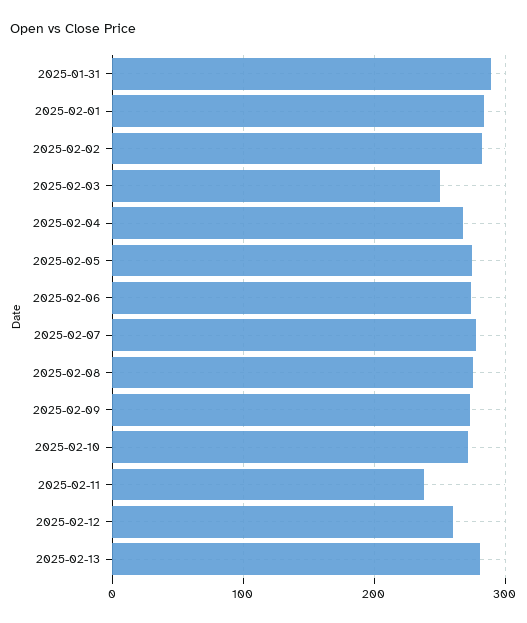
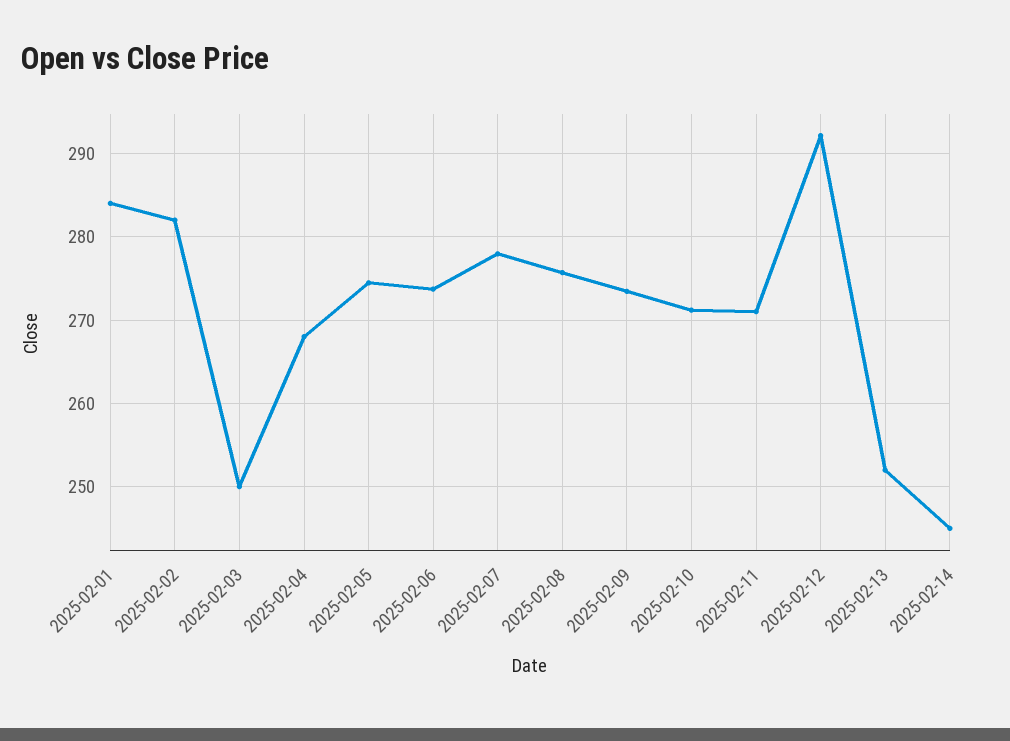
2025-01-31: 290 -> none
2025-02-11: 240 -> 271
2025-02-12: 260 -> 292
2025-02-13: 280 -> 252
2025-02-14: none -> 245

